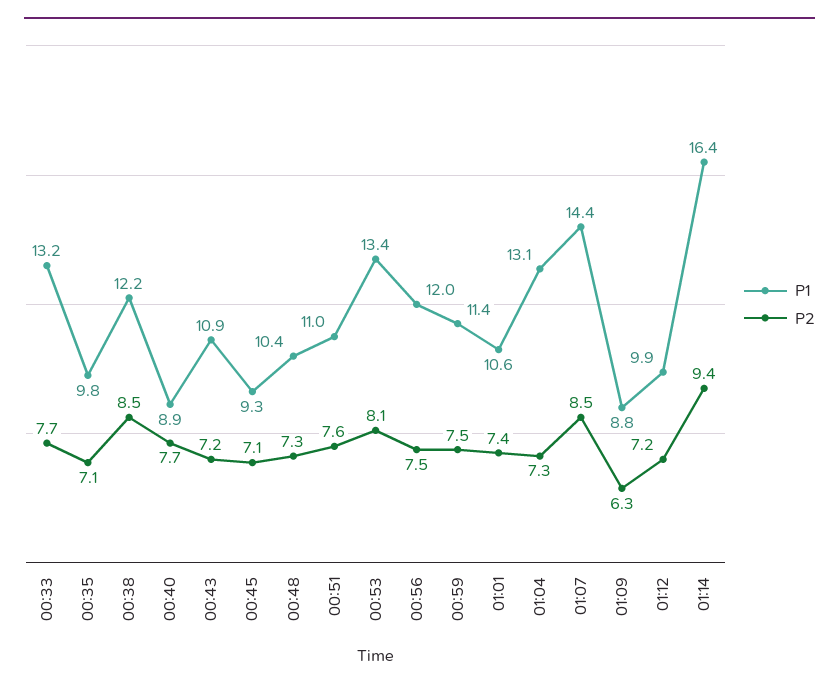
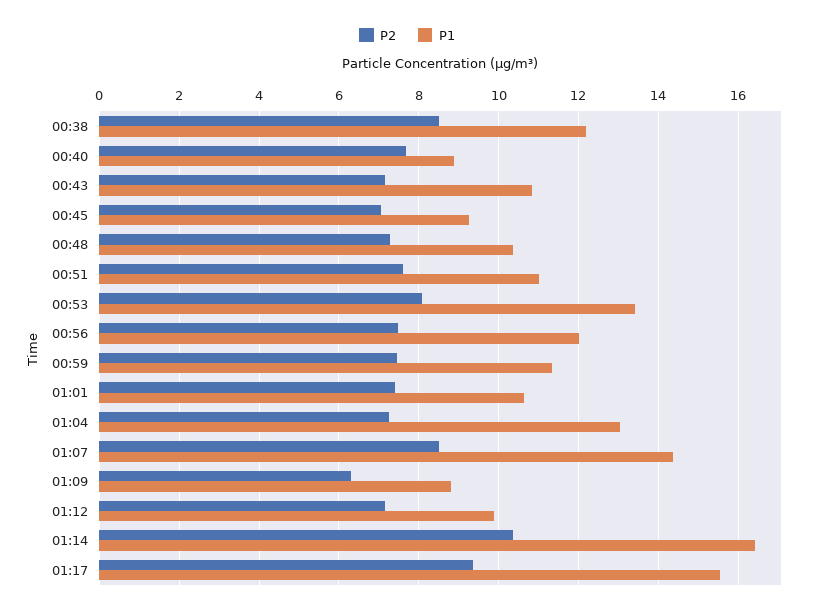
P1, 00:33: 13.2 -> none
P2, 00:33: 7.7 -> none
P1, 00:35: 9.8 -> none
P2, 00:35: 7.1 -> none
P2, 01:14: 9.4 -> 10.4
P2, 01:17: none -> 9.4
P1, 01:17: none -> 15.6

